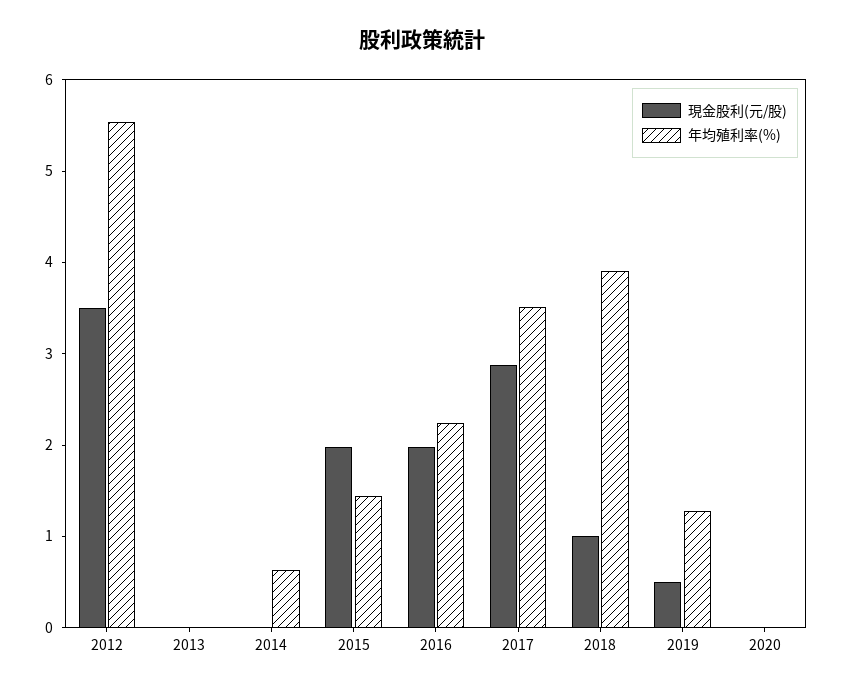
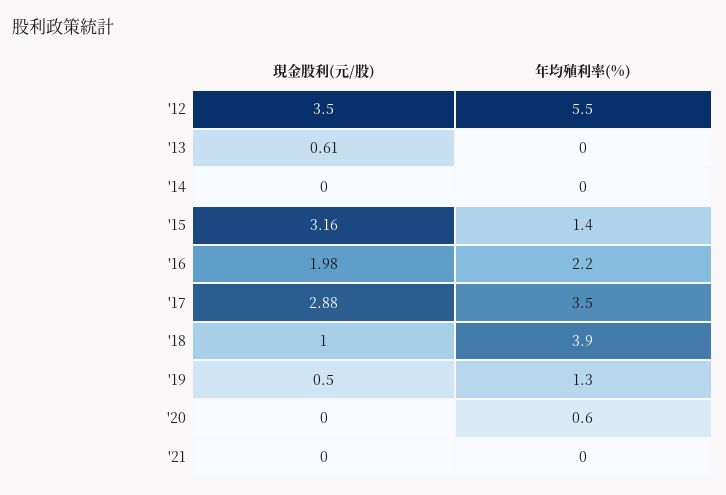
現金股利(元/股), 2013: 0 -> 0.61
年均殖利率(%), 2014: 0.6 -> 0
現金股利(元/股), 2015: 2 -> 3.16
年均殖利率(%), 2020: 0 -> 0.6
現金股利(元/股), '21: none -> 0
年均殖利率(%), '21: none -> 0

